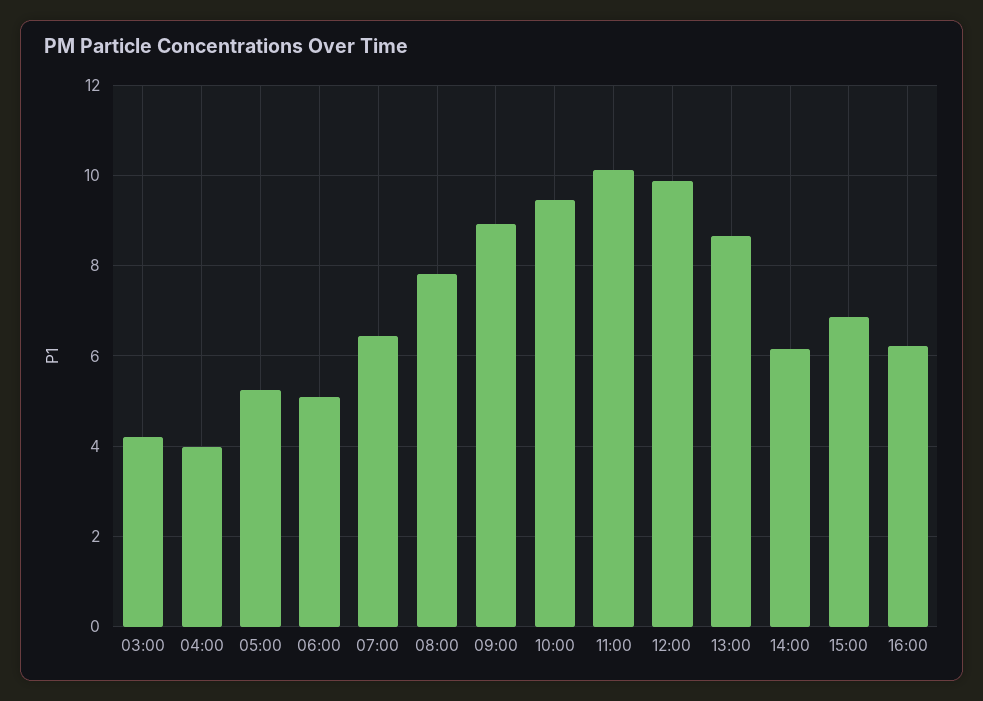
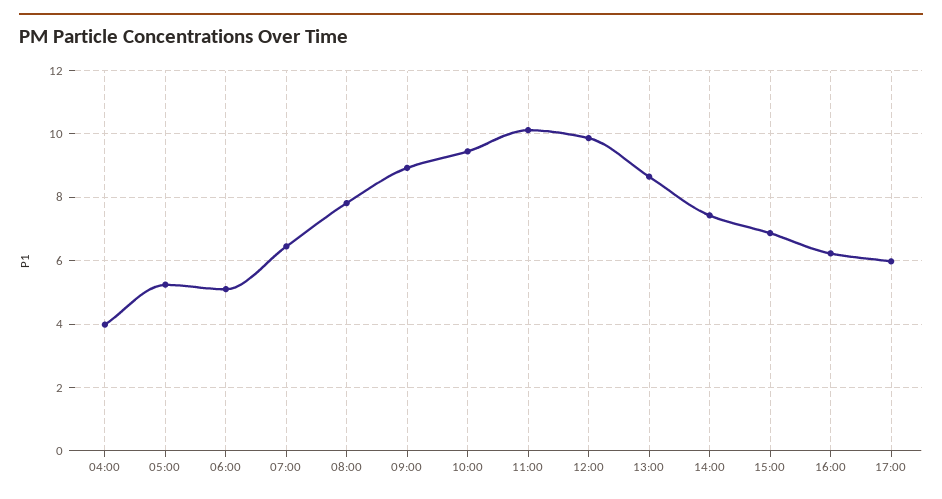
03:00: 4.2 -> none
14:00: 6.2 -> 7.4
17:00: none -> 6

